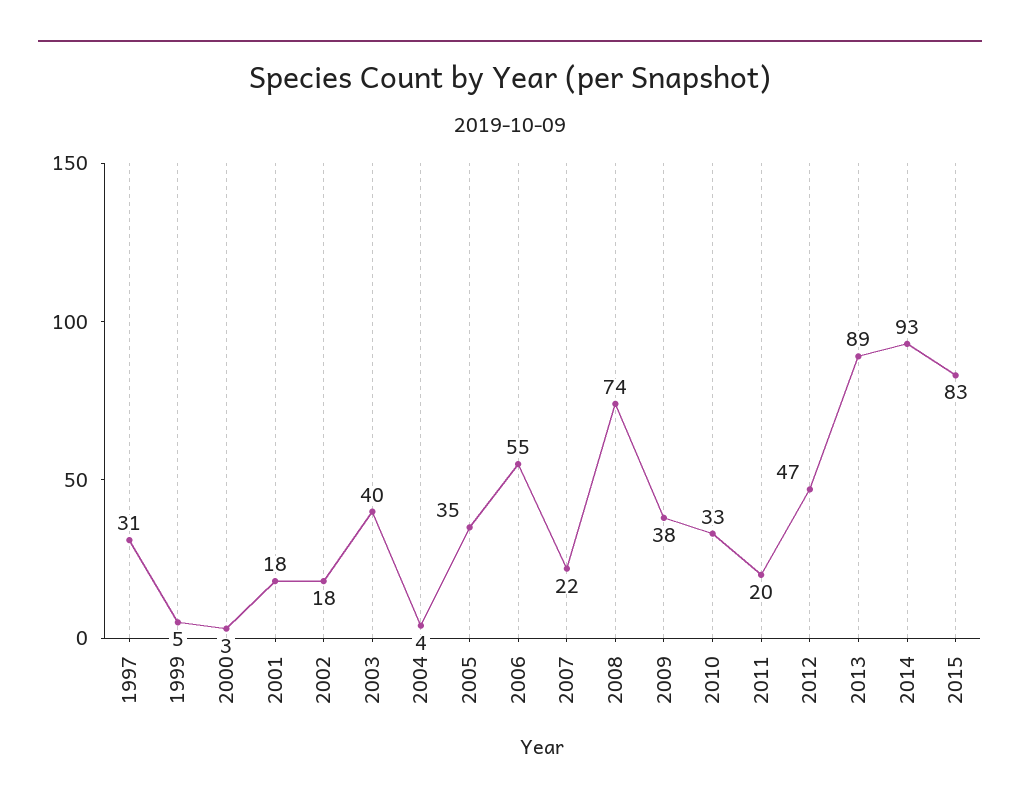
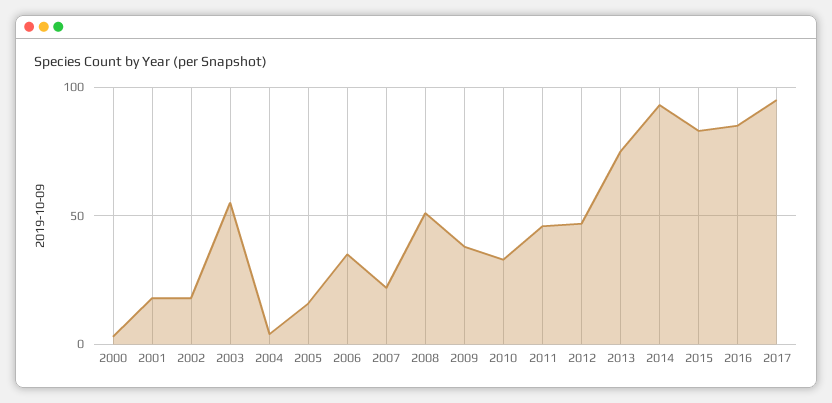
1997: 31 -> none
1999: 5 -> none
2003: 40 -> 55
2005: 35 -> 15
2006: 55 -> 35
2008: 74 -> 50
2011: 20 -> 45
2013: 89 -> 75
2016: none -> 85
2017: none -> 95

